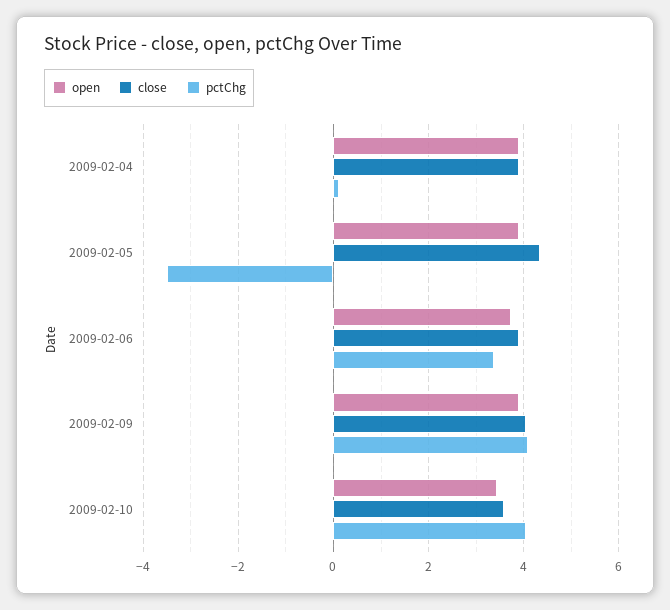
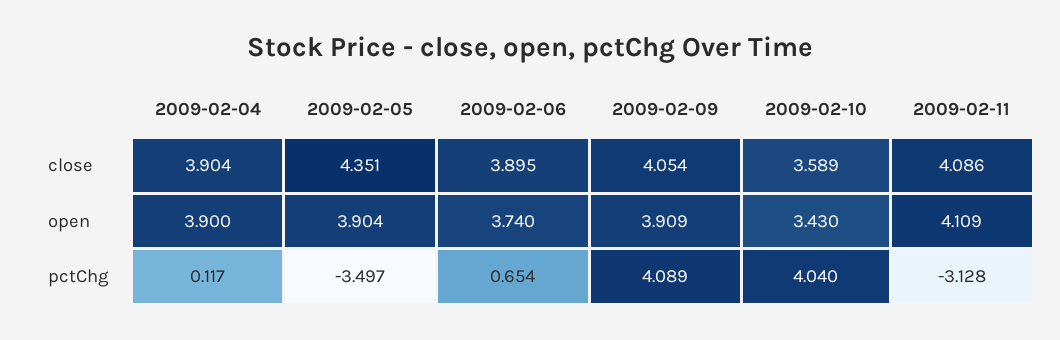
pctChg, 2009-02-06: 3.4 -> 0.654
close, 2009-02-11: none -> 4.086
open, 2009-02-11: none -> 4.109
pctChg, 2009-02-11: none -> -3.128

